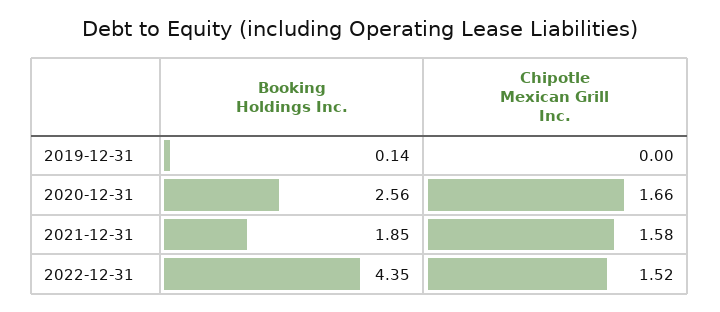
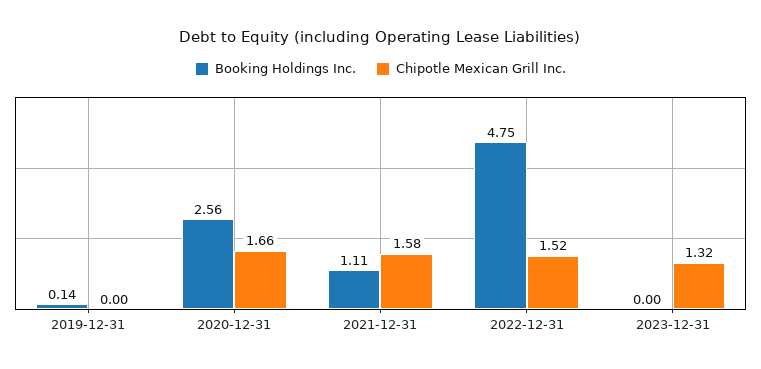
Booking Holdings Inc., 2021-12-31: 1.85 -> 1.11
Booking Holdings Inc., 2022-12-31: 4.35 -> 4.75
Booking Holdings Inc., 2023-12-31: none -> 0
Chipotle Mexican Grill Inc., 2023-12-31: none -> 1.32

